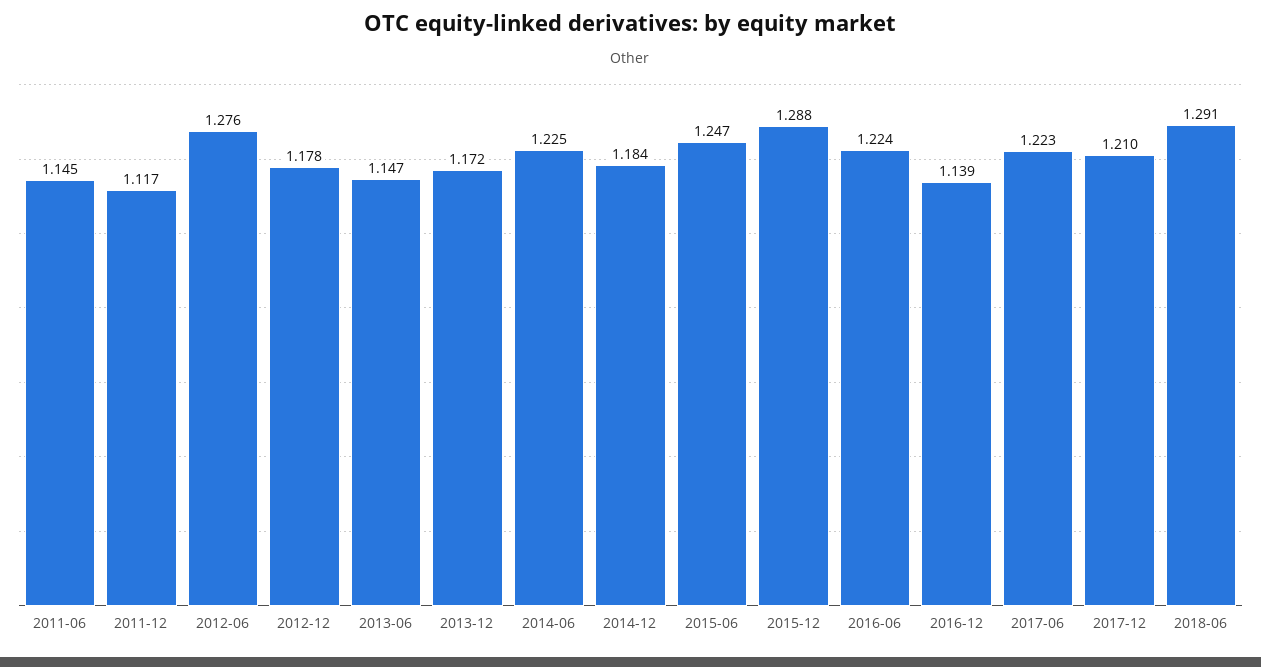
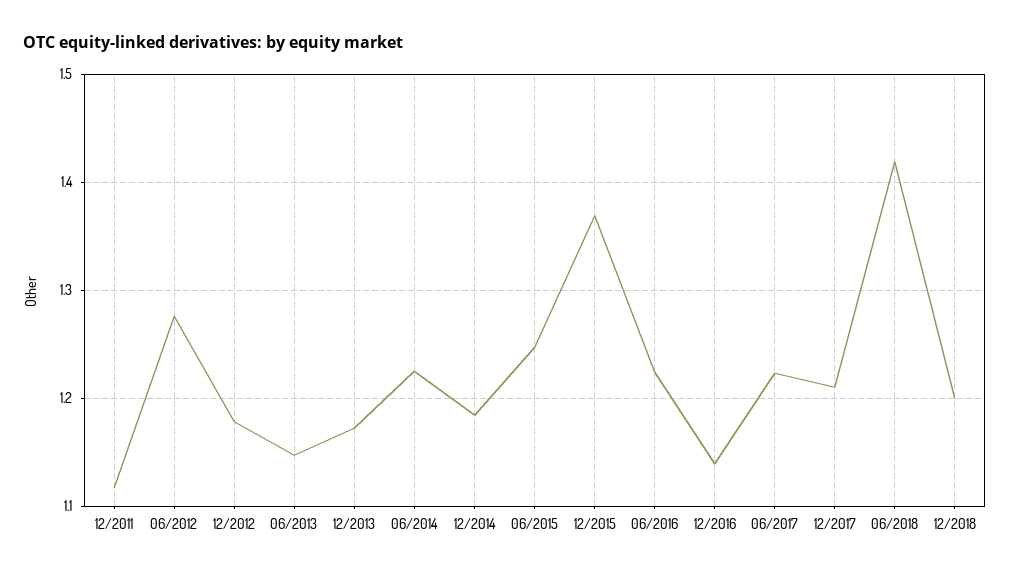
2011-06: 1.145 -> none
2015-12: 1.288 -> 1.37
2018-06: 1.291 -> 1.42
12/2018: none -> 1.2

